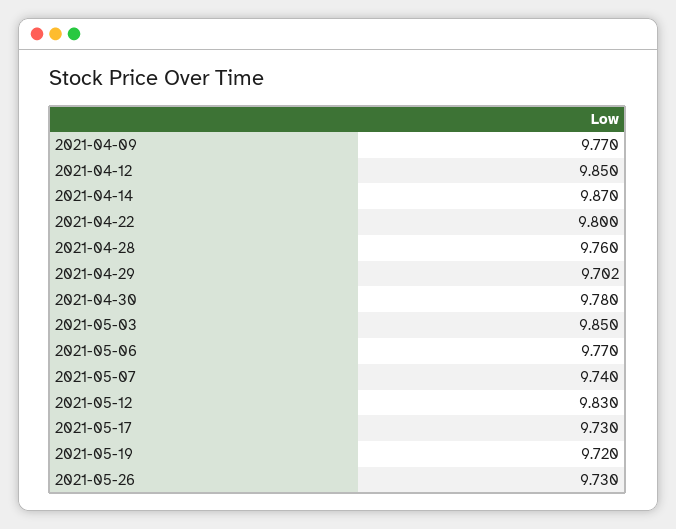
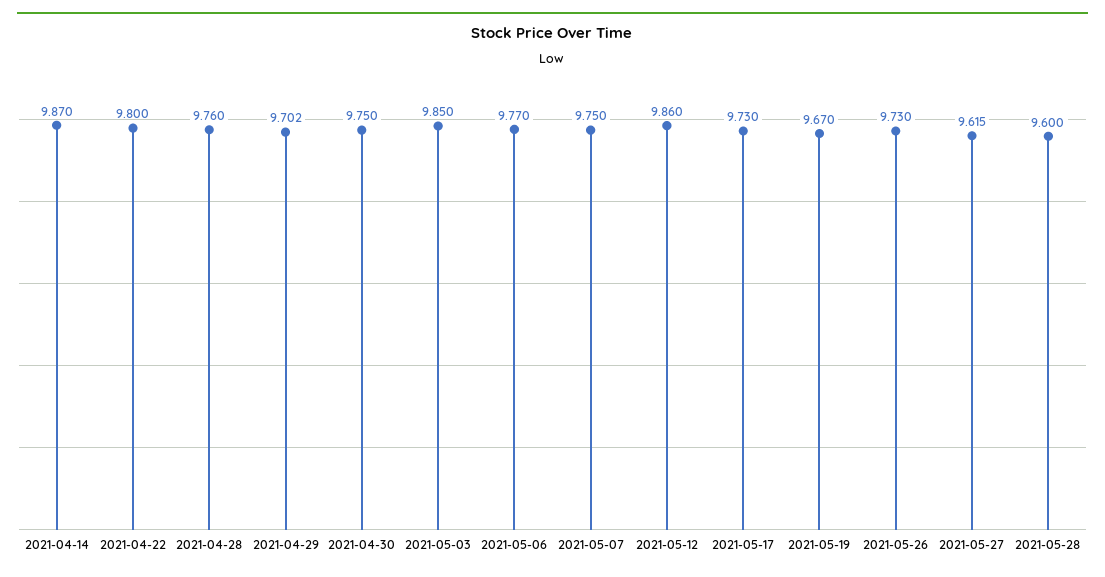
2021-04-09: 9.77 -> none
2021-04-12: 9.85 -> none
2021-04-30: 9.78 -> 9.75
2021-05-07: 9.74 -> 9.75
2021-05-12: 9.83 -> 9.86
2021-05-19: 9.72 -> 9.67
2021-05-27: none -> 9.615
2021-05-28: none -> 9.6

